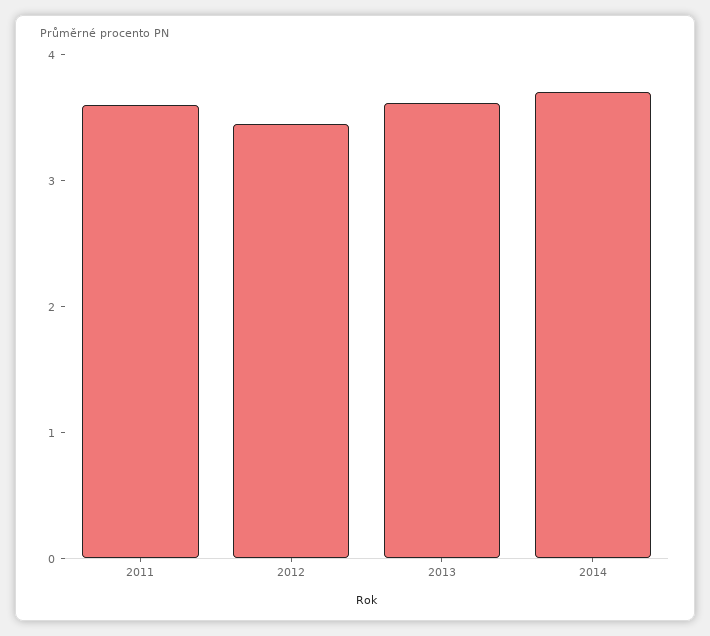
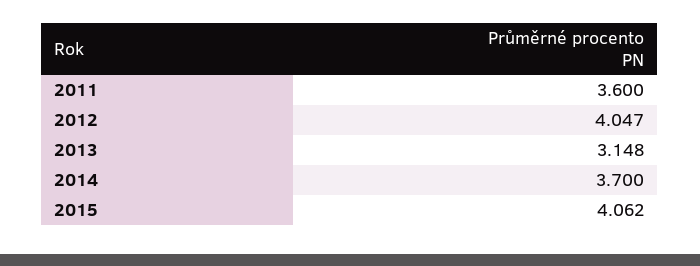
2012: 3.4 -> 4.047
2013: 3.6 -> 3.148
2015: none -> 4.062

